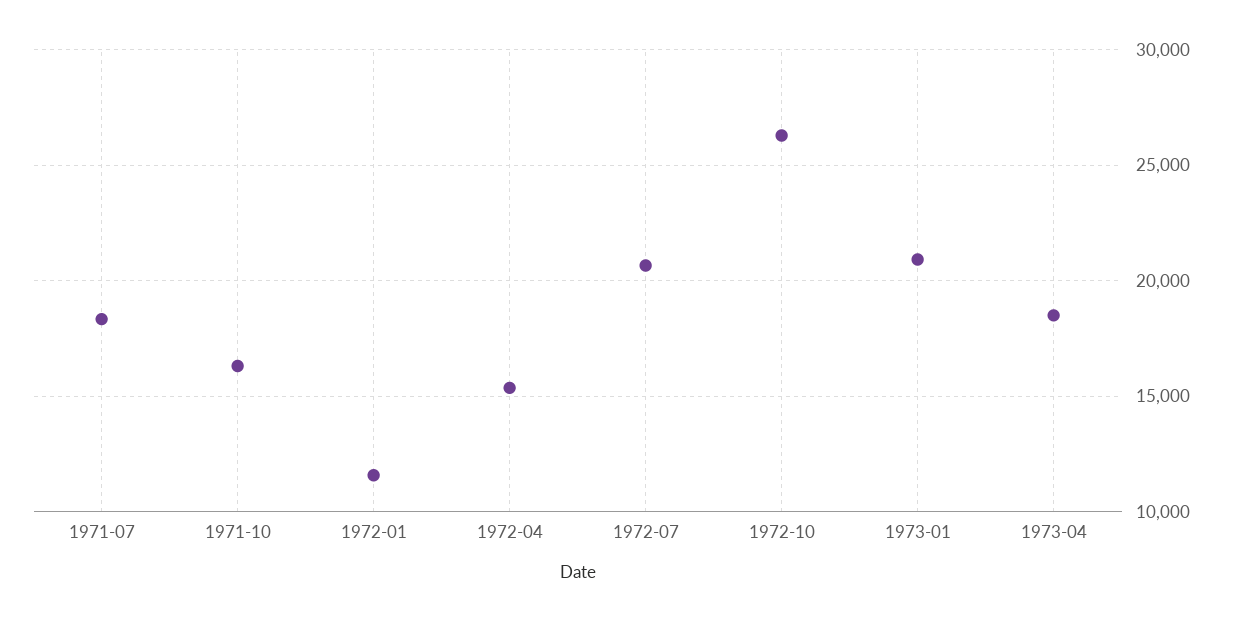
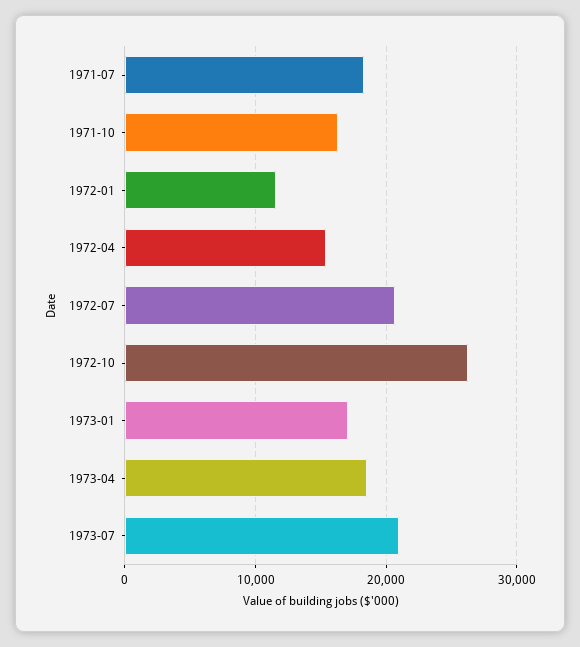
1973-01: 21000 -> 17000
1973-07: none -> 21000

